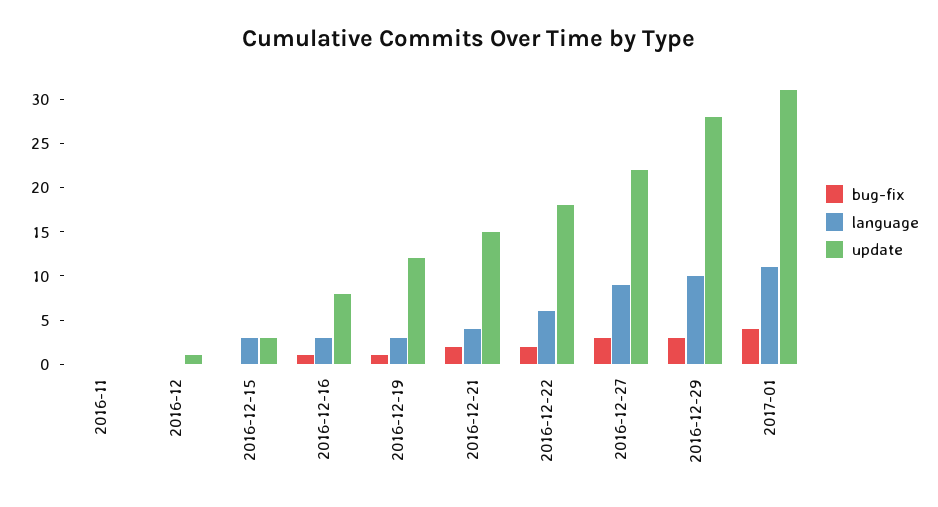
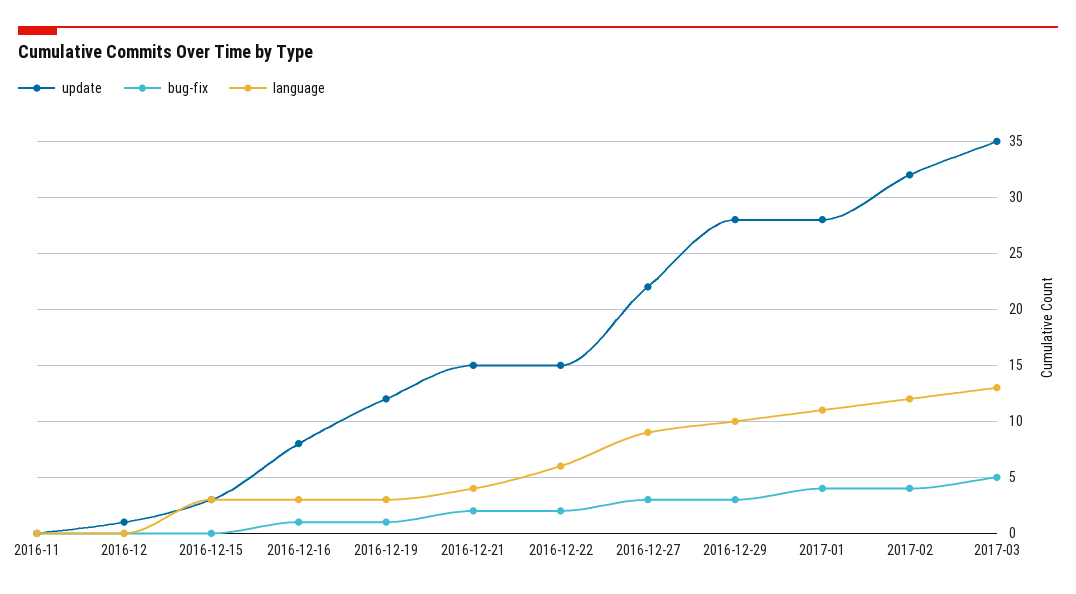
update, 2016-12-22: 18 -> 15
update, 2017-01: 31 -> 28
update, 2017-02: none -> 32
bug-fix, 2017-02: none -> 4
language, 2017-02: none -> 12
update, 2017-03: none -> 35
bug-fix, 2017-03: none -> 5
language, 2017-03: none -> 13

